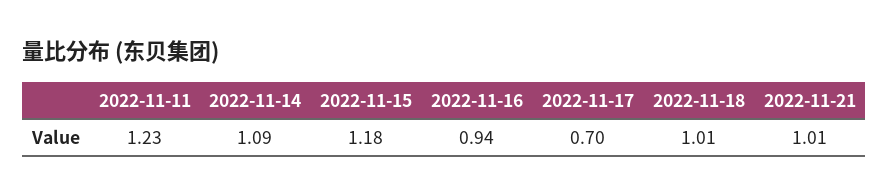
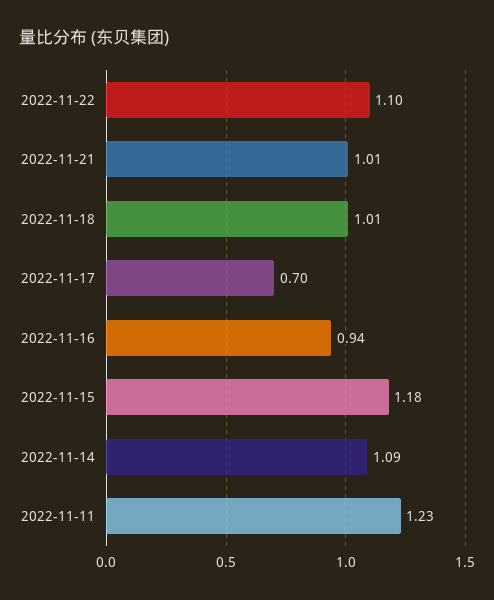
2022-11-22: none -> 1.1

